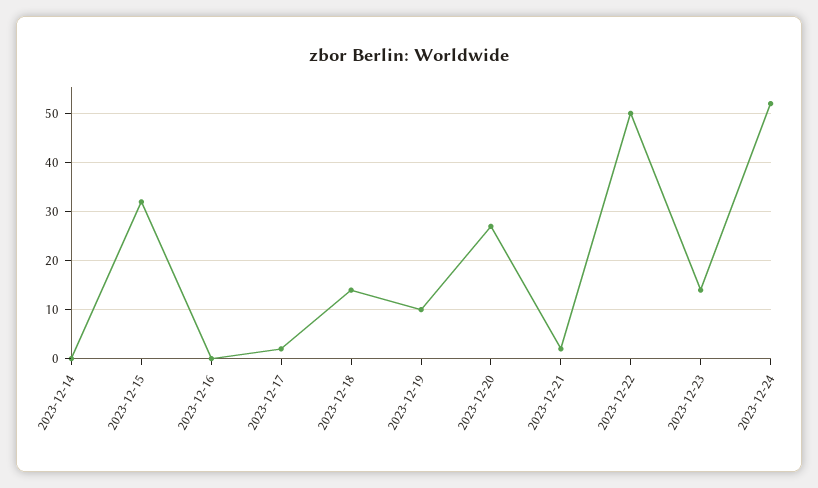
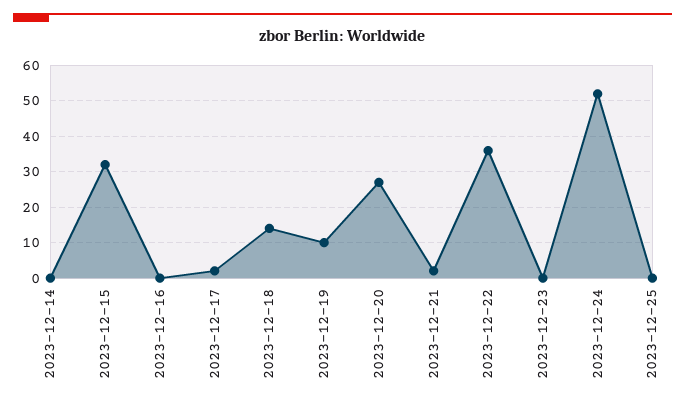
2023-12-22: 50 -> 35
2023-12-23: 15 -> 0
2023-12-25: none -> 0

